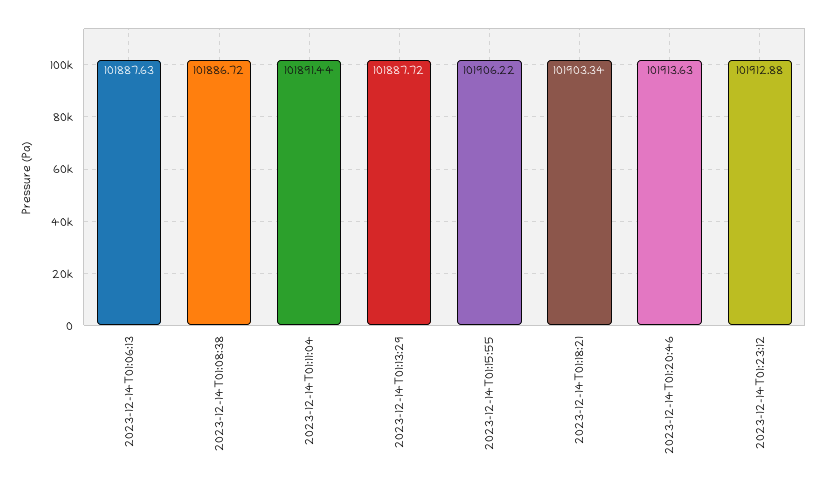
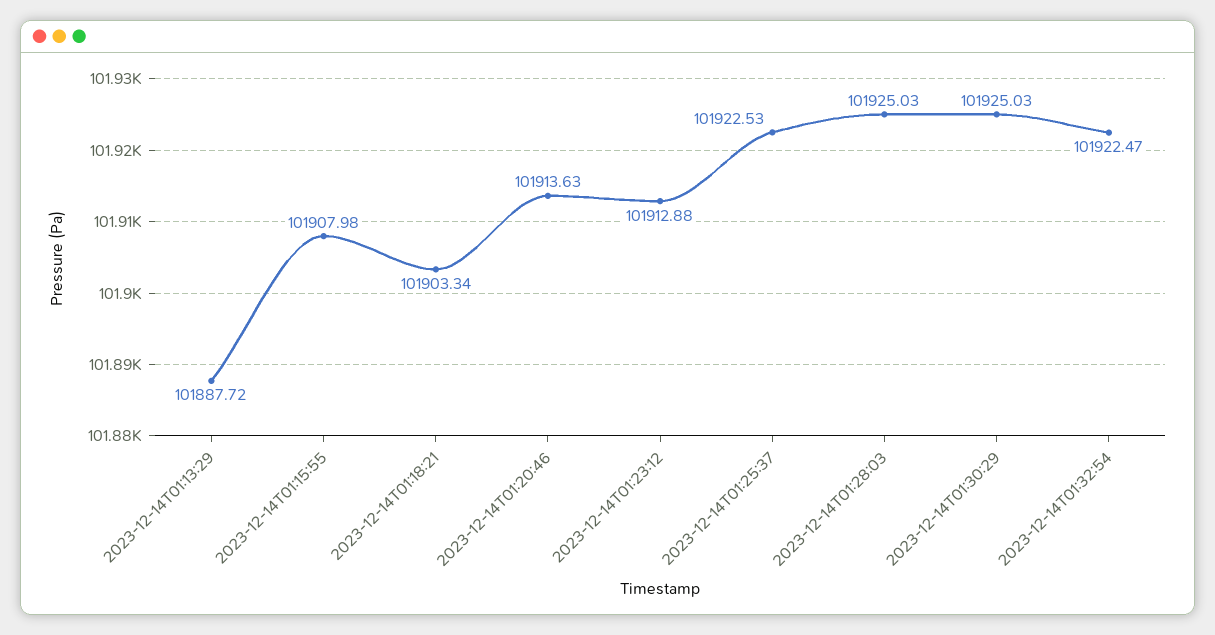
2023-12-14T01:06:13: 101887.63 -> none
2023-12-14T01:08:38: 101886.72 -> none
2023-12-14T01:11:04: 101891.44 -> none
2023-12-14T01:15:55: 101906.22 -> 101907.98
2023-12-14T01:25:37: none -> 101922.53
2023-12-14T01:28:03: none -> 101925.03
2023-12-14T01:30:29: none -> 101925.03
2023-12-14T01:32:54: none -> 101922.47

